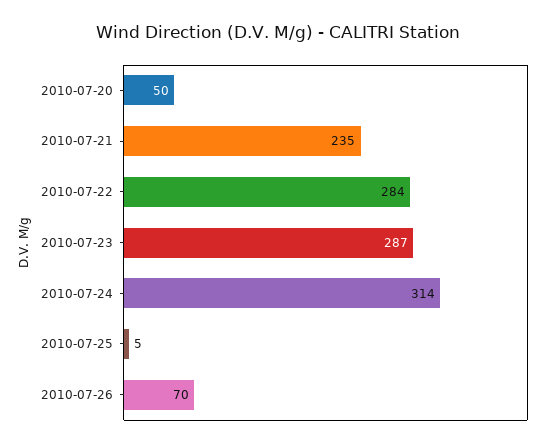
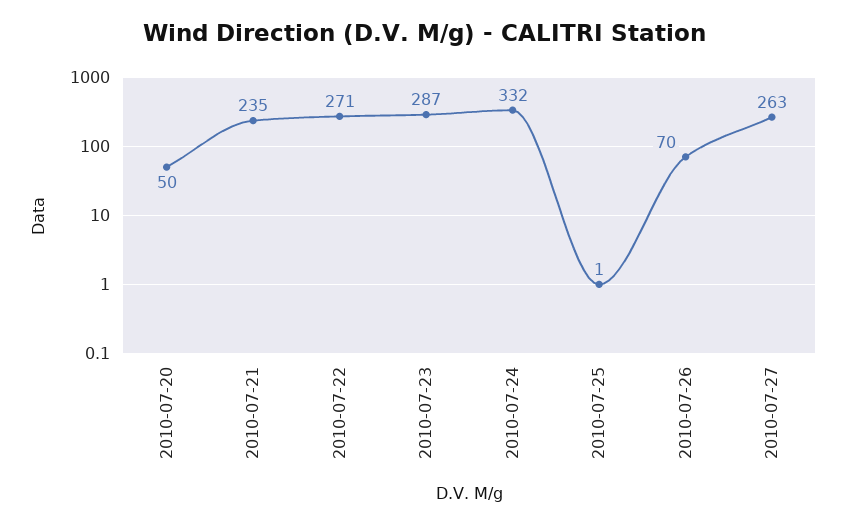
2010-07-22: 284 -> 271
2010-07-24: 314 -> 332
2010-07-25: 5 -> 1
2010-07-27: none -> 263

